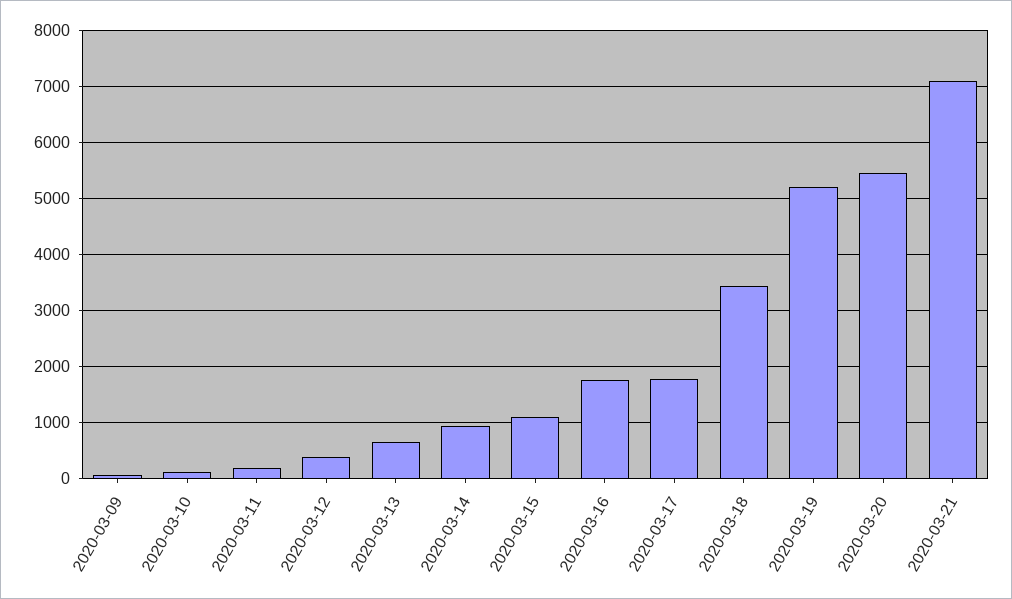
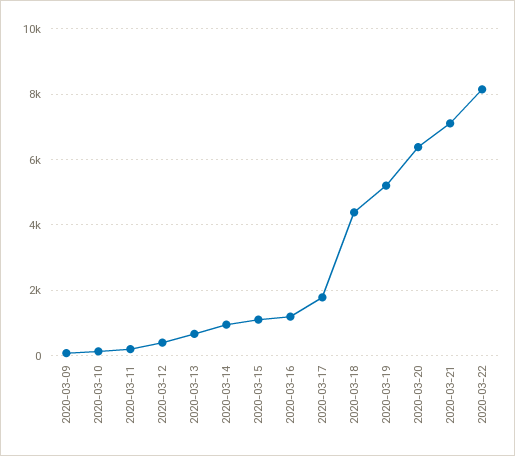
2020-03-16: 1800 -> 1200
2020-03-18: 3400 -> 4400
2020-03-20: 5400 -> 6400
2020-03-22: none -> 8200

